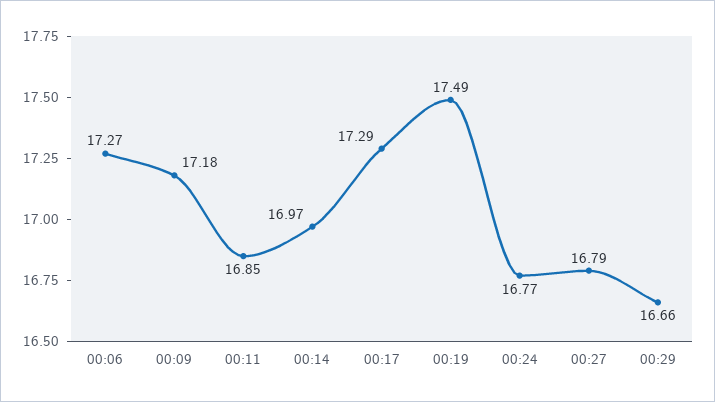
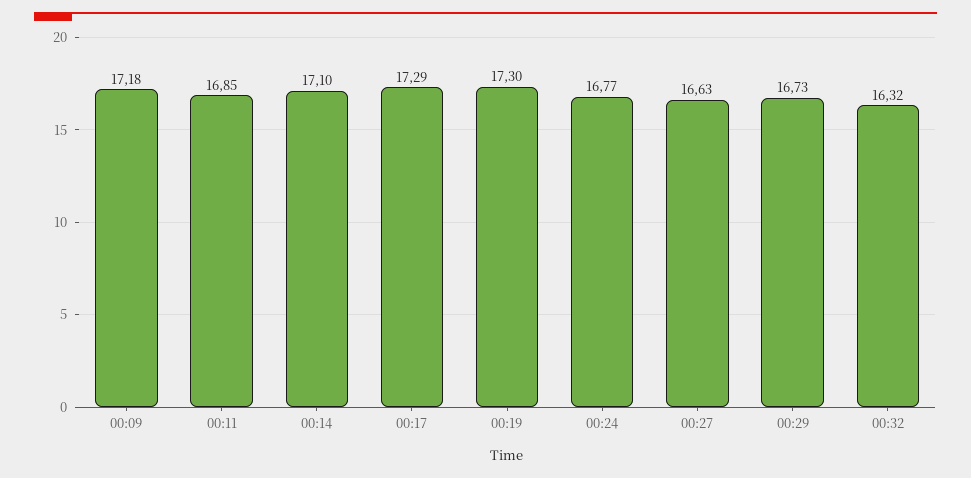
00:06: 17.27 -> none
00:14: 16.97 -> 17.1
00:19: 17.49 -> 17.3
00:27: 16.79 -> 16.63
00:29: 16.66 -> 16.73
00:32: none -> 16.32

